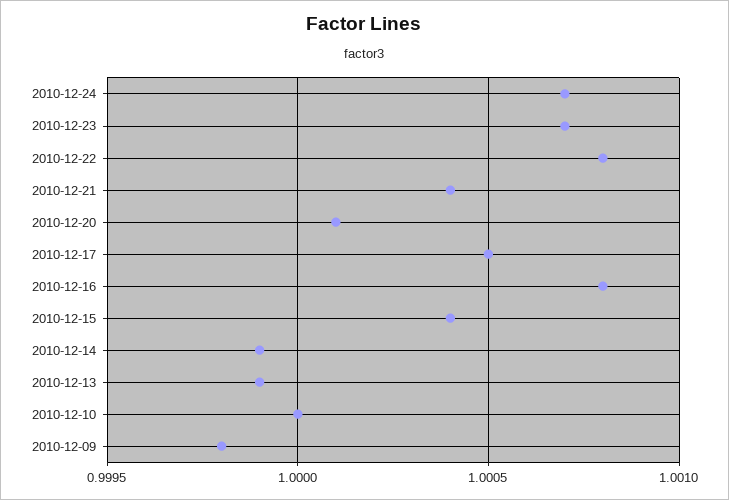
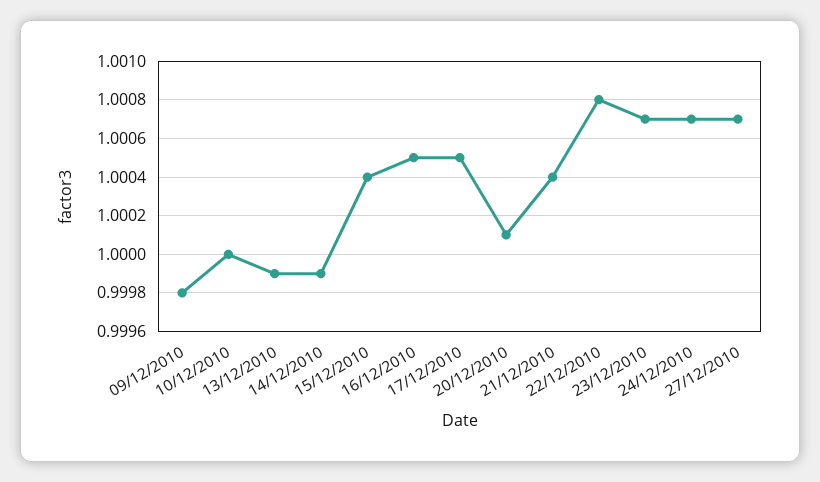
2010-12-16: 1.0008 -> 1.0005
27/12/2010: none -> 1.0007

